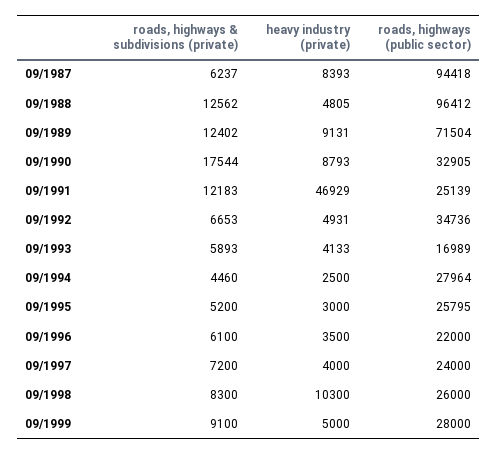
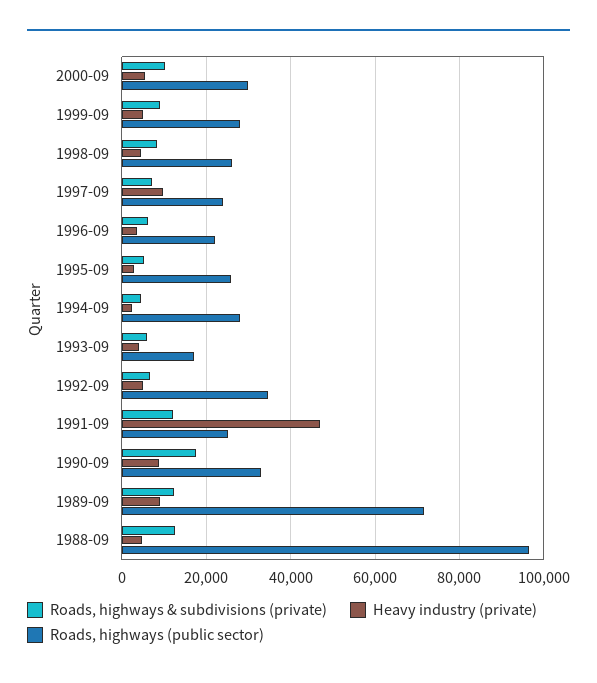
roads, highways & subdivisions (private), 09/1987: 6237 -> none
heavy industry (private), 09/1987: 8393 -> none
roads, highways (public sector), 09/1987: 94418 -> none
heavy industry (private), 09/1997: 4000 -> 10000
heavy industry (private), 09/1998: 10300 -> 4000
roads, highways & subdivisions (private), 2000-09: none -> 10000
heavy industry (private), 2000-09: none -> 6000
roads, highways (public sector), 2000-09: none -> 30000

